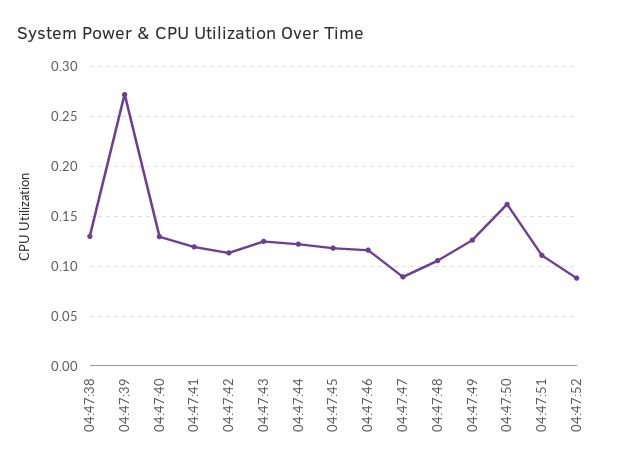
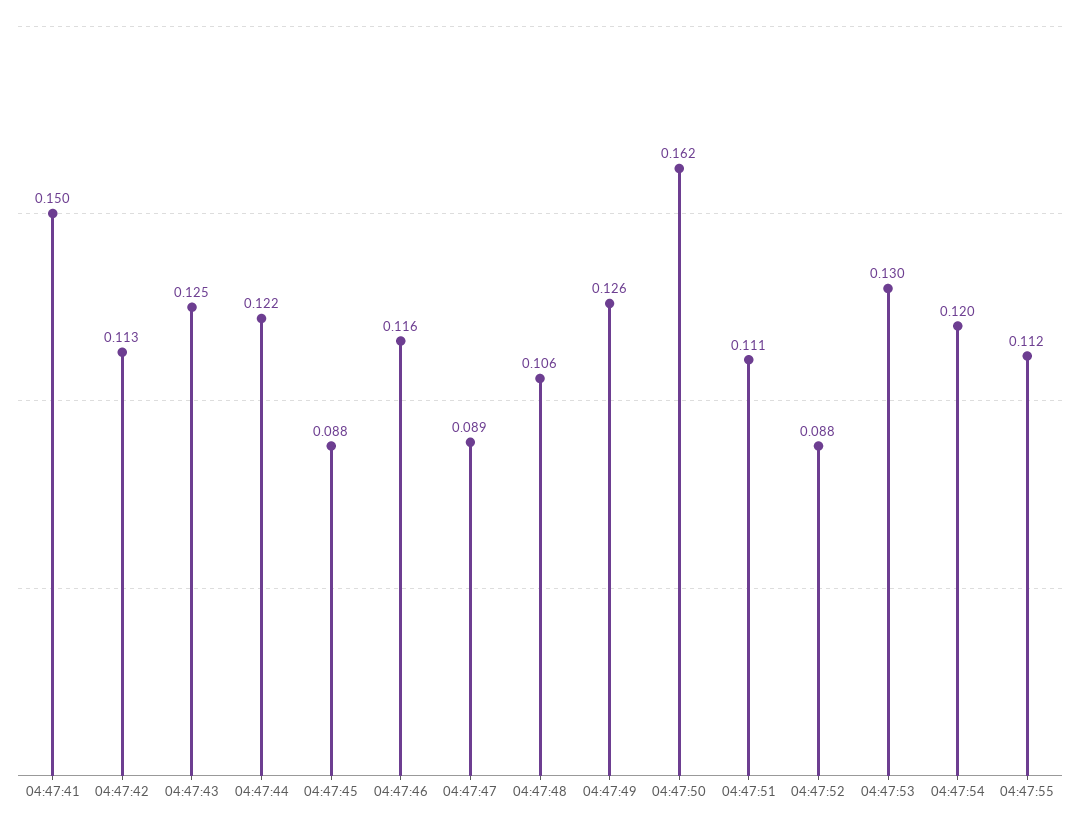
04:47:38: 0.13 -> none
04:47:39: 0.27 -> none
04:47:40: 0.13 -> none
04:47:41: 0.12 -> 0.15
04:47:45: 0.12 -> 0.088
04:47:53: none -> 0.13
04:47:54: none -> 0.12
04:47:55: none -> 0.112

